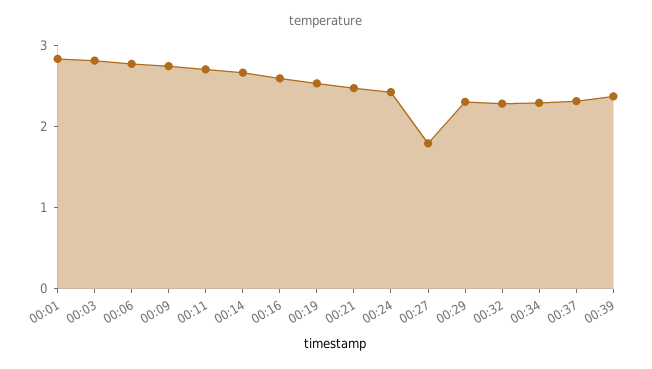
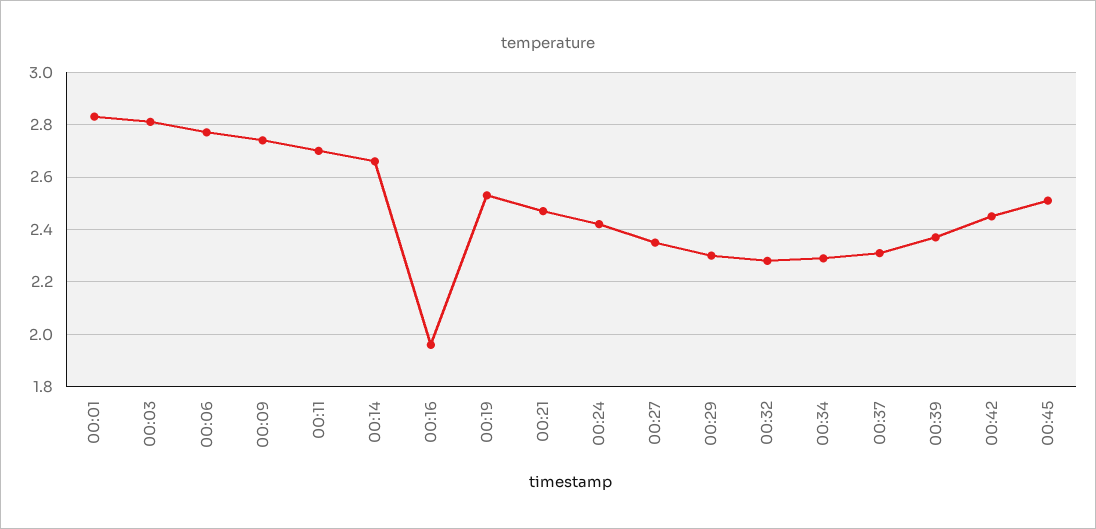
00:16: 2.6 -> 1.95
00:27: 1.8 -> 2.35
00:42: none -> 2.45
00:45: none -> 2.5

